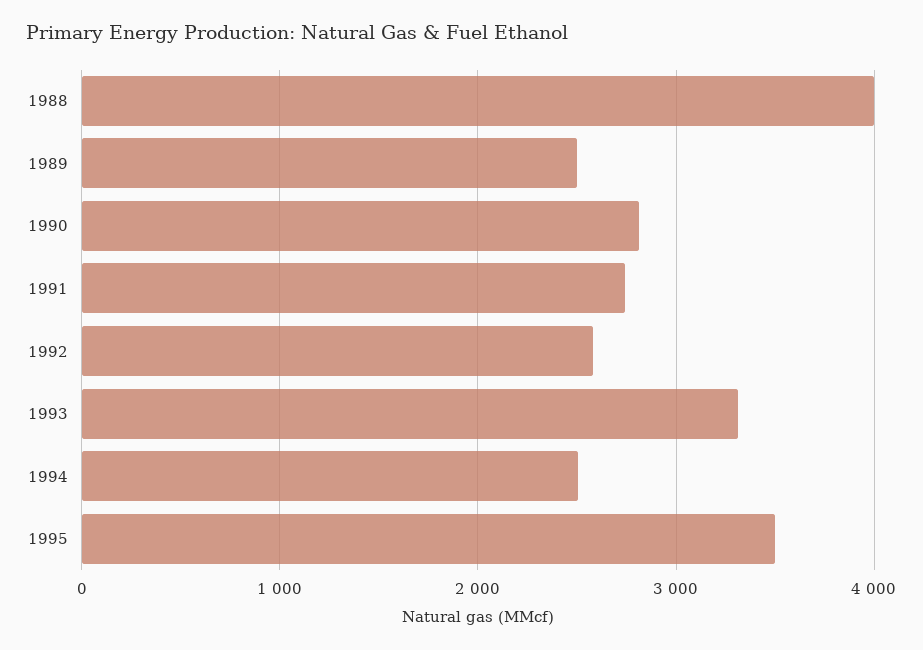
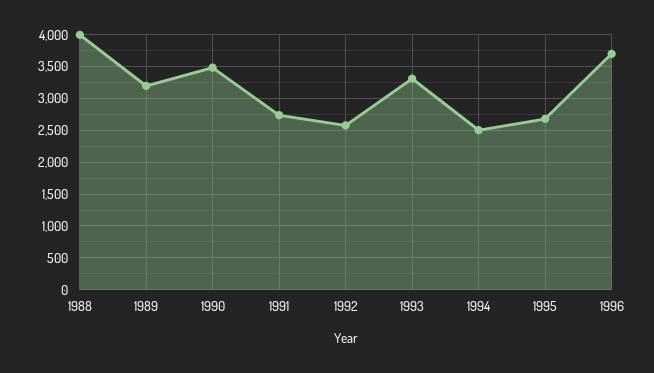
1989: 2500 -> 3200
1990: 2800 -> 3500
1995: 3500 -> 2700
1996: none -> 3700

